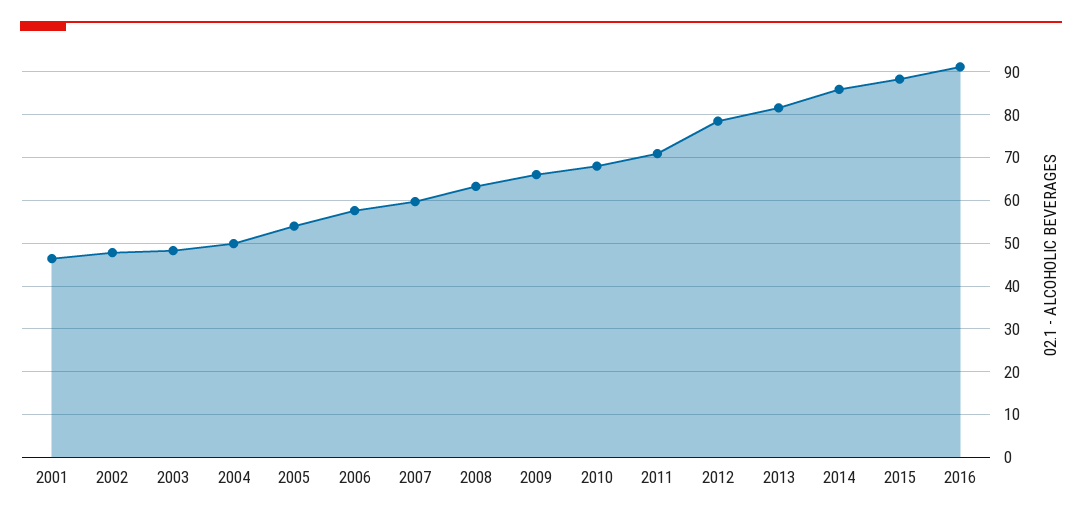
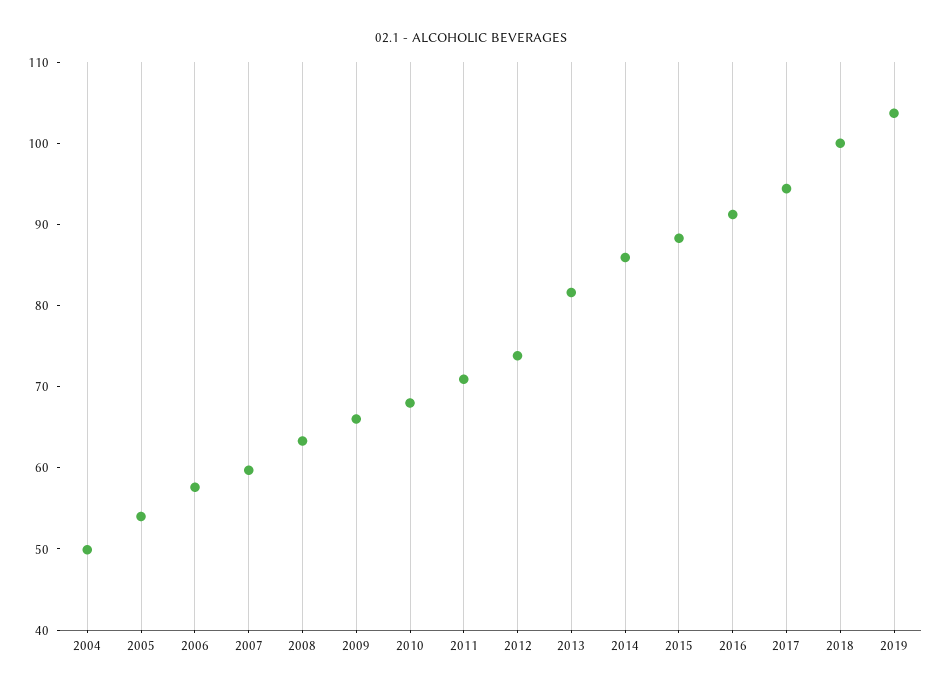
2001: 46 -> none
2002: 48 -> none
2003: 48 -> none
2012: 78 -> 74
2017: none -> 94
2018: none -> 100
2019: none -> 104

